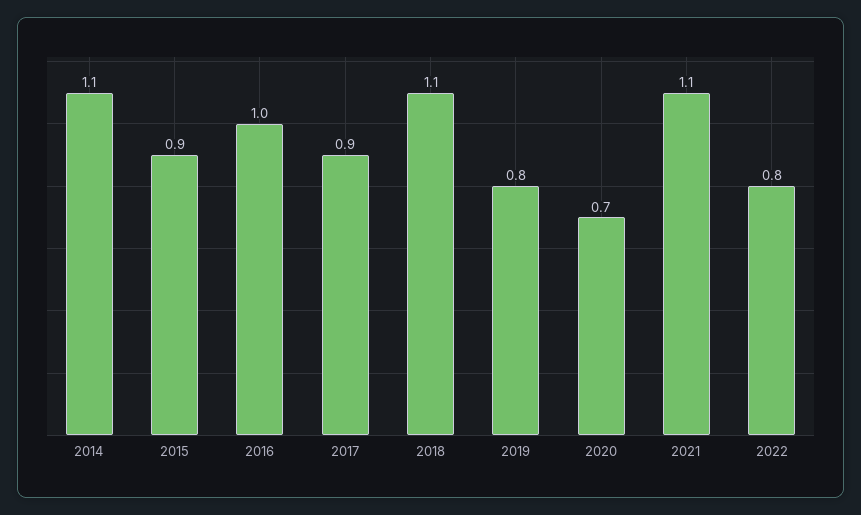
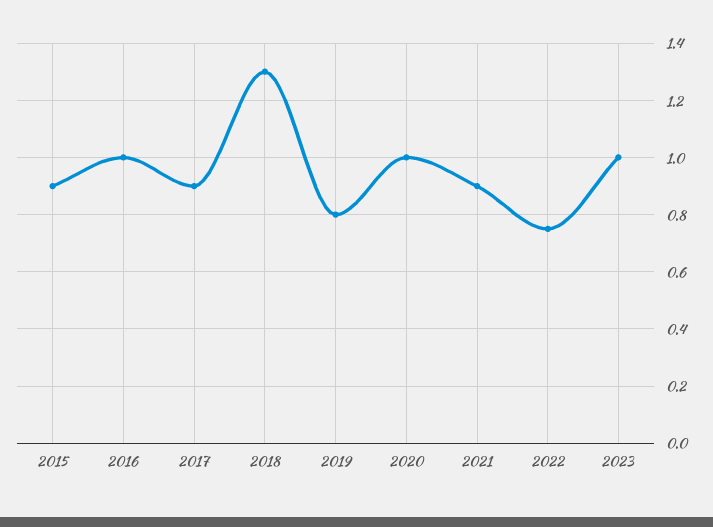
2014: 1.1 -> none
2018: 1.1 -> 1.3
2020: 0.7 -> 1
2021: 1.1 -> 0.9
2022: 0.8 -> 0.75
2023: none -> 1

